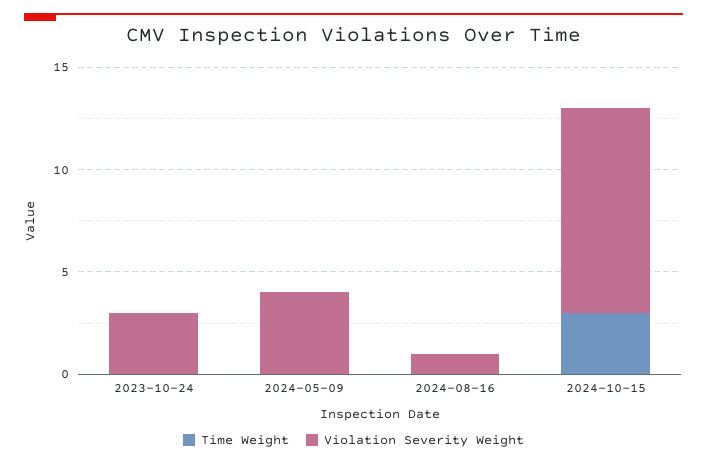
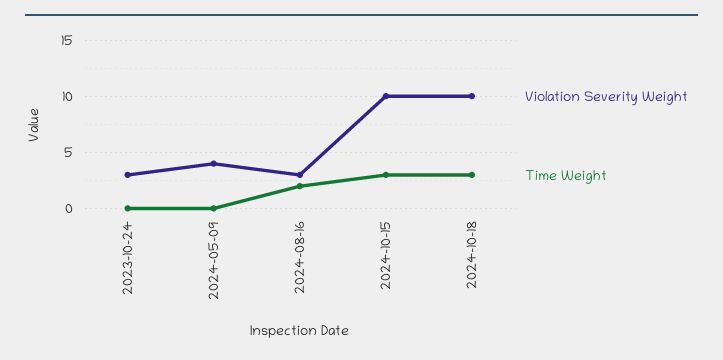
Time Weight, 2024-08-16: 0 -> 2
Violation Severity Weight, 2024-08-16: 1 -> 3
Violation Severity Weight, 2024-10-18: none -> 10
Time Weight, 2024-10-18: none -> 3

